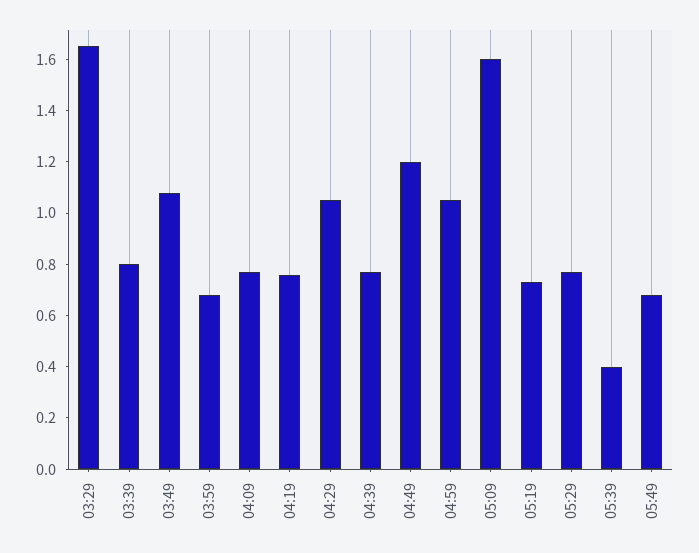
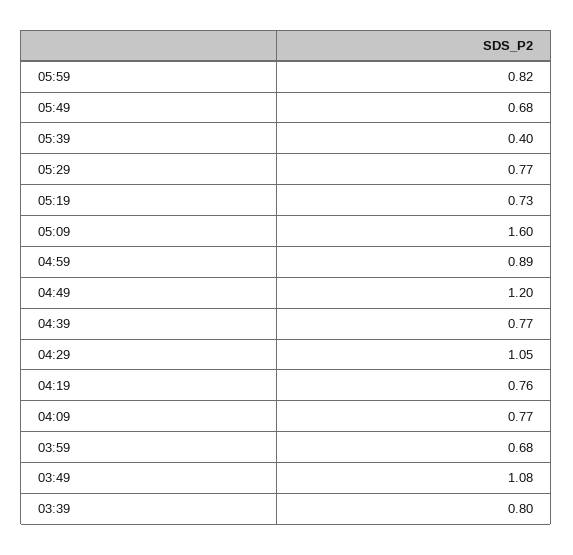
03:29: 1.65 -> none
04:59: 1.05 -> 0.89
05:59: none -> 0.82

